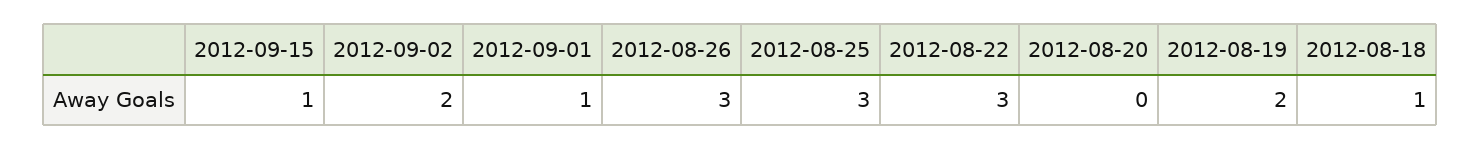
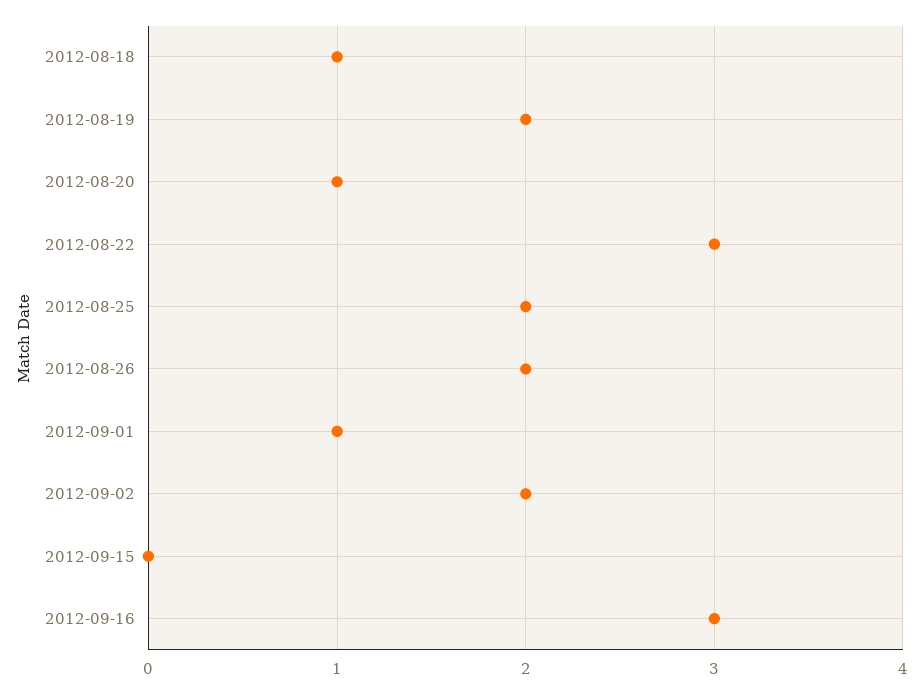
2012-09-15: 1 -> 0
2012-08-26: 3 -> 2
2012-08-25: 3 -> 2
2012-08-20: 0 -> 1
2012-09-16: none -> 3

